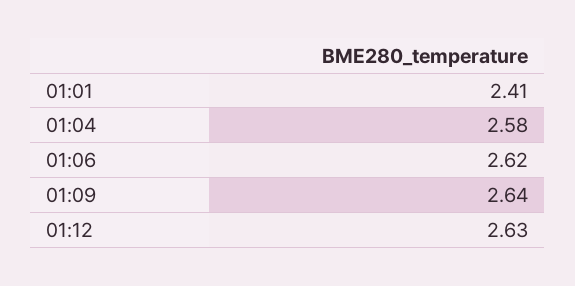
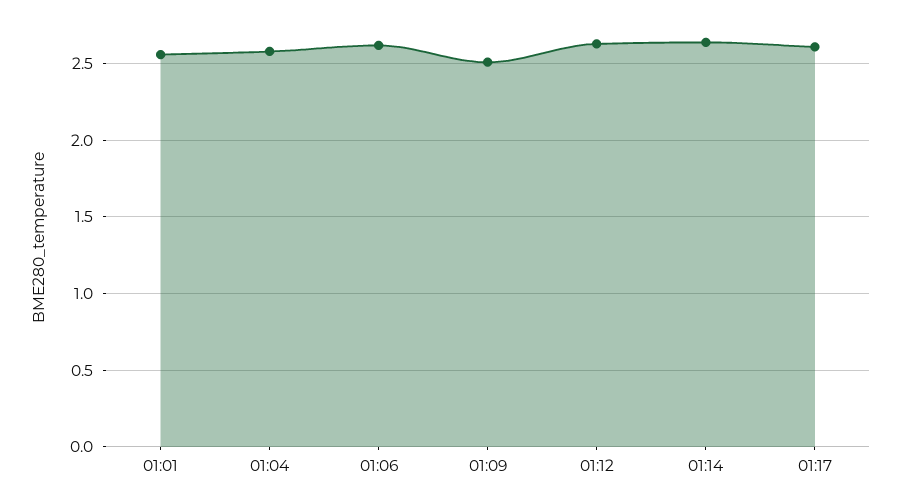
01:01: 2.41 -> 2.55
01:09: 2.64 -> 2.5
01:14: none -> 2.65
01:17: none -> 2.6

